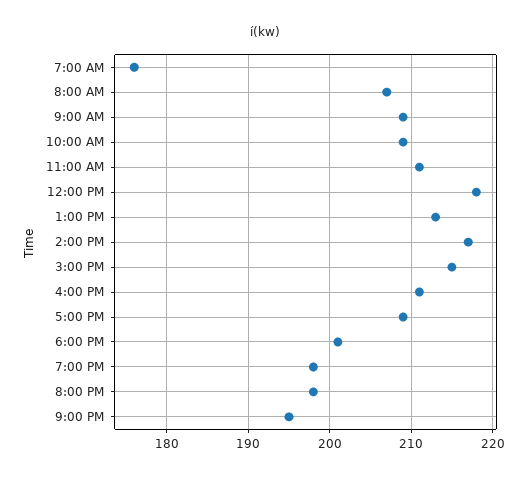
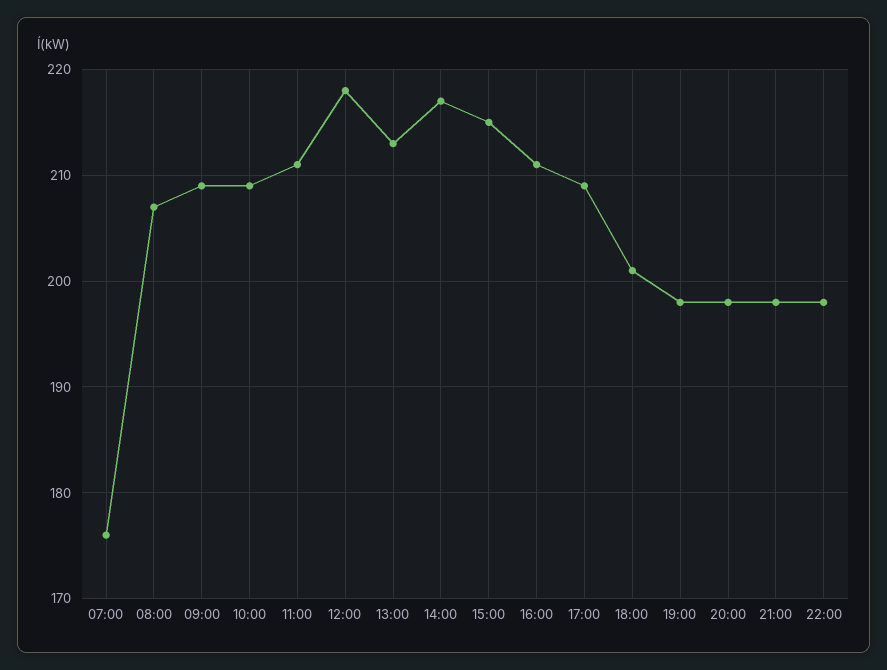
9:00 PM: 195 -> 198
22:00: none -> 198

